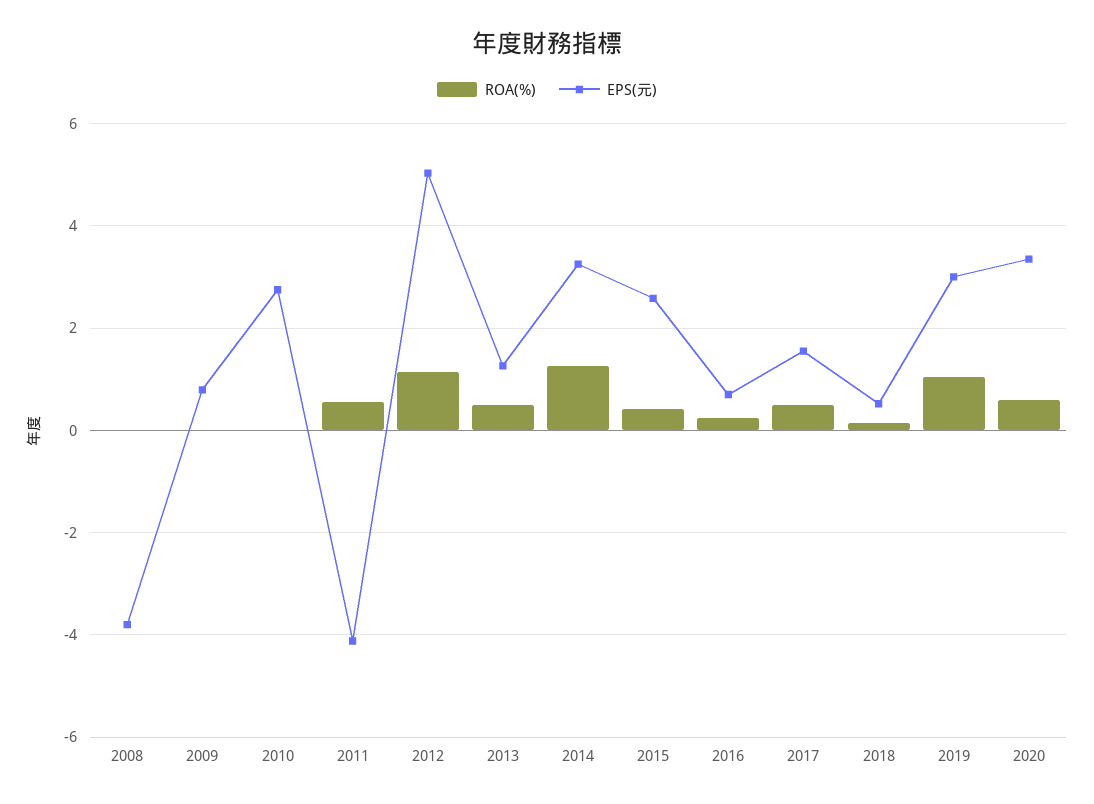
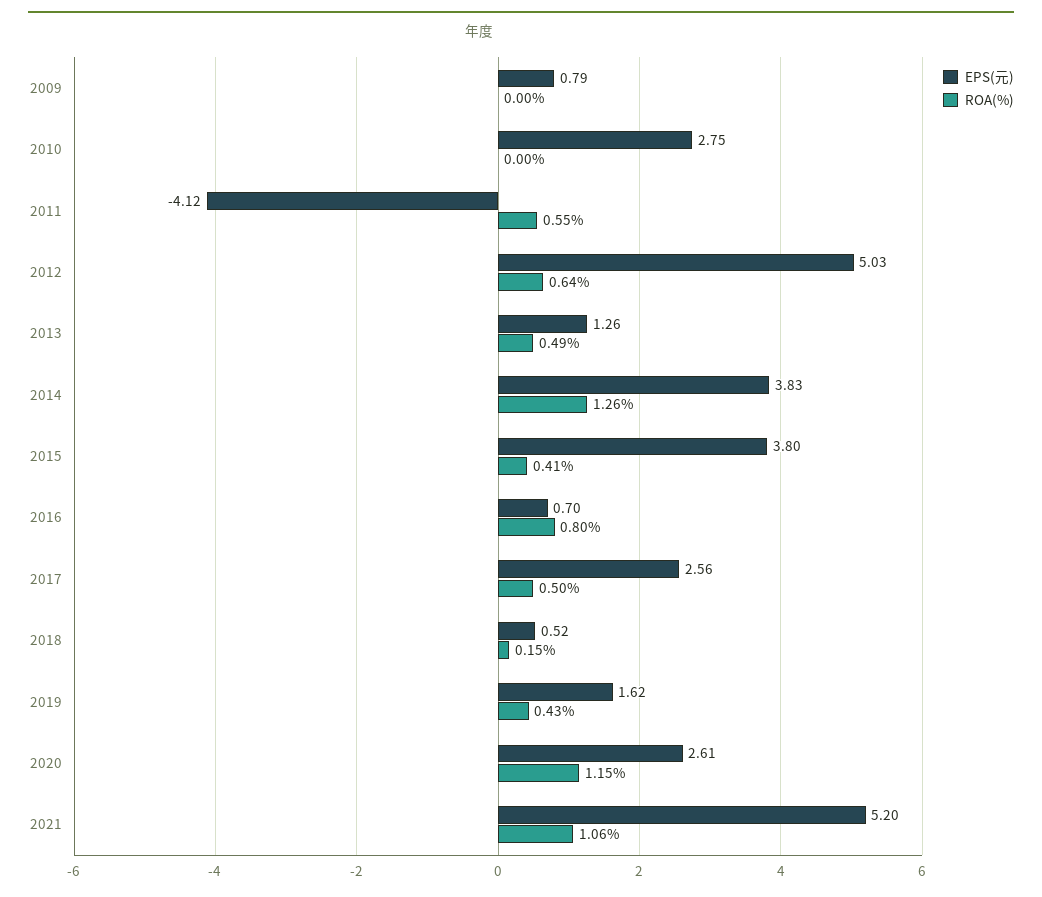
ROA(%), 2008: 0 -> none
EPS(元), 2008: -3.8 -> none
ROA(%), 2012: 1.2 -> 0.64
EPS(元), 2014: 3.2 -> 3.83
EPS(元), 2015: 2.6 -> 3.8
ROA(%), 2016: 0.2 -> 0.8
EPS(元), 2017: 1.6 -> 2.56
ROA(%), 2019: 1 -> 0.43
EPS(元), 2019: 3 -> 1.62
ROA(%), 2020: 0.6 -> 1.15
EPS(元), 2020: 3.4 -> 2.61
EPS(元), 2021: none -> 5.2
ROA(%), 2021: none -> 1.06

